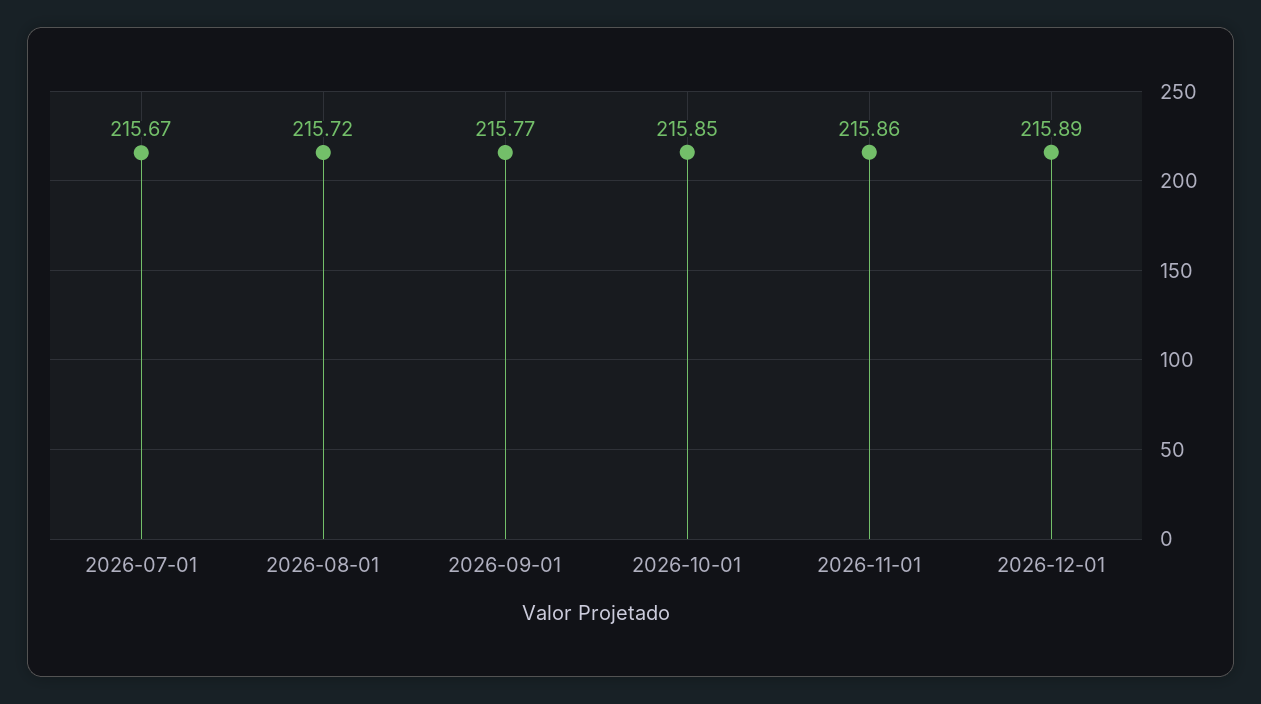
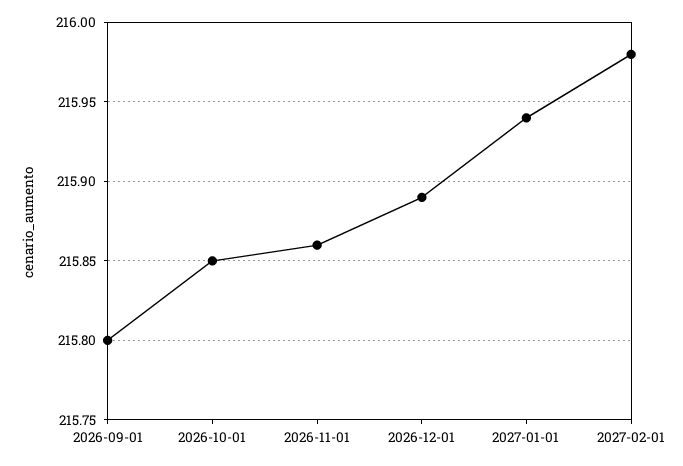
2026-07-01: 215.67 -> none
2026-08-01: 215.72 -> none
2026-09-01: 215.77 -> 215.8
2027-01-01: none -> 215.94
2027-02-01: none -> 215.98

